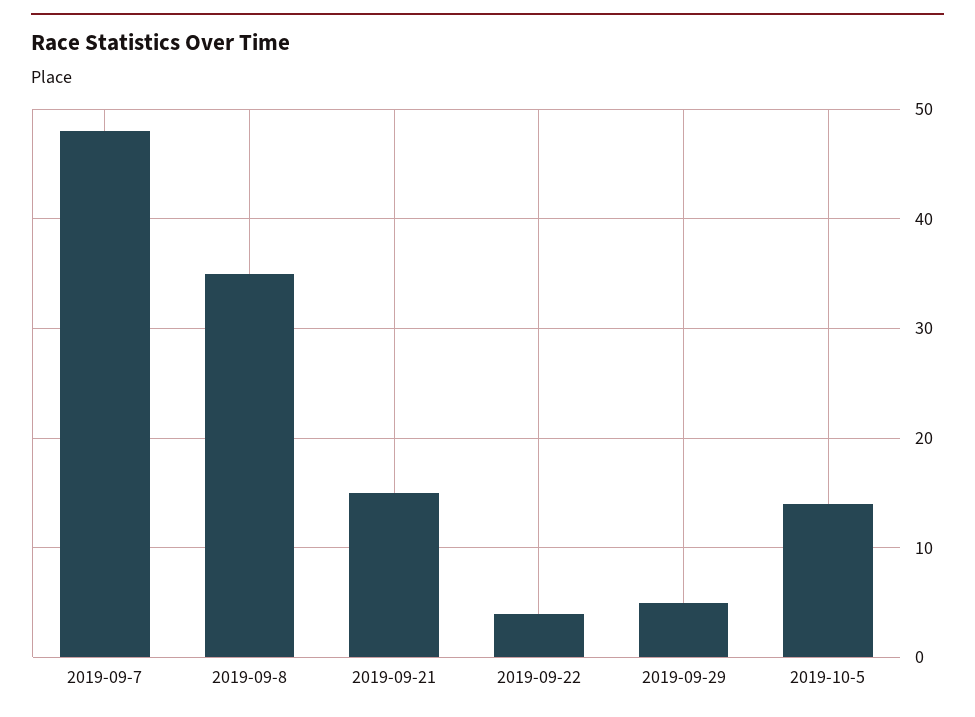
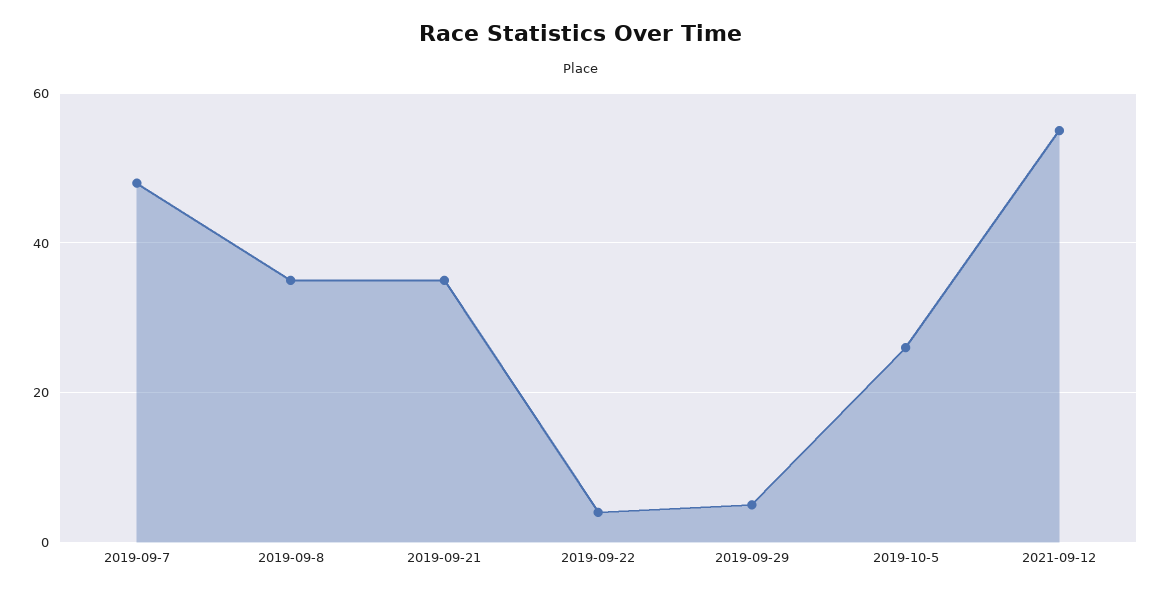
2019-09-21: 15 -> 35
2019-10-5: 14 -> 25
2021-09-12: none -> 55

